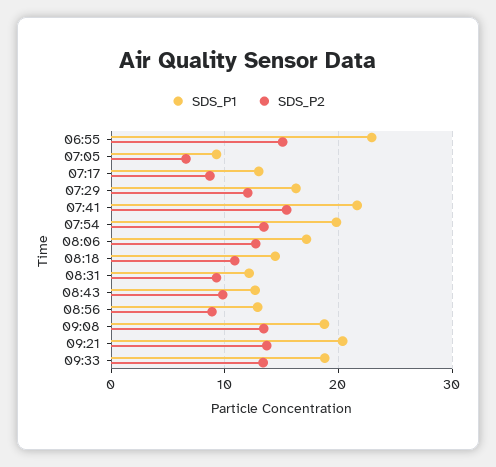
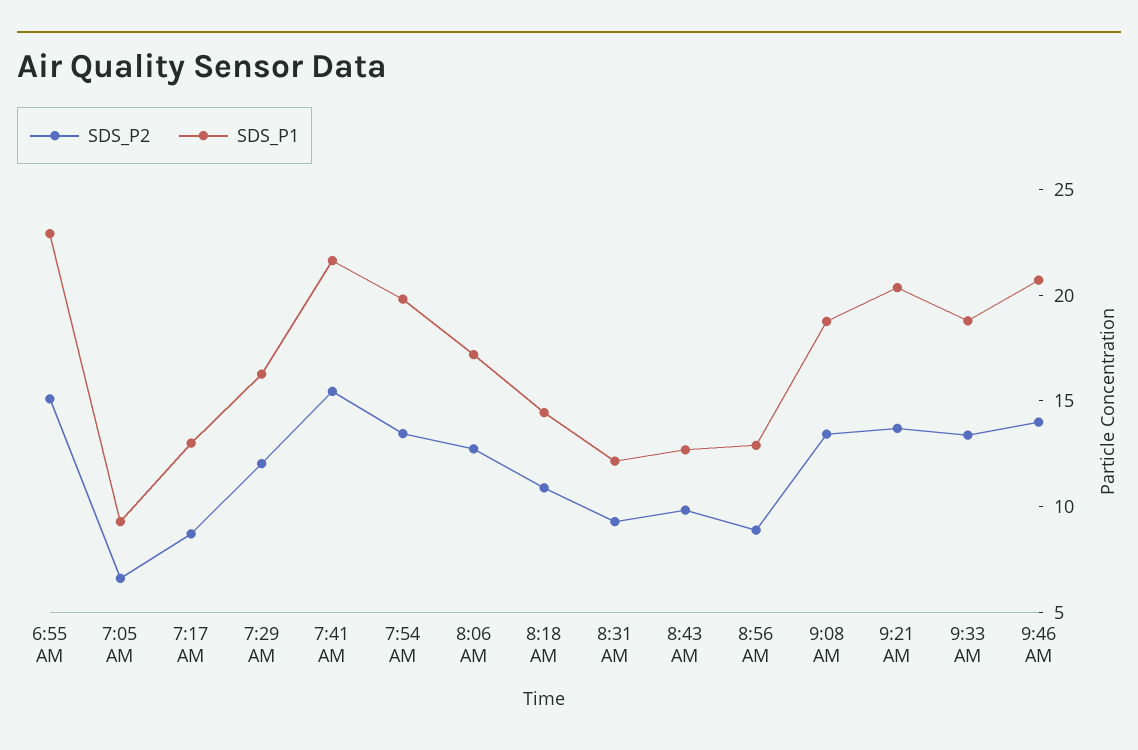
SDS_P2, 9:46 AM: none -> 14
SDS_P1, 9:46 AM: none -> 21

